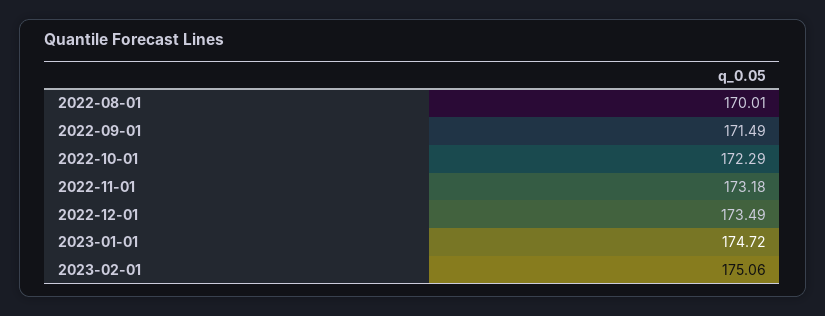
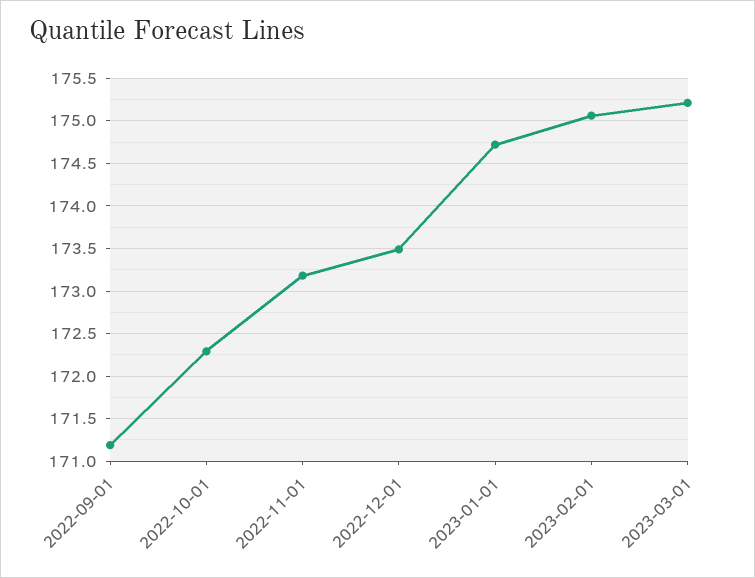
2022-08-01: 170.01 -> none
2022-09-01: 171.49 -> 171.2
2023-03-01: none -> 175.2

